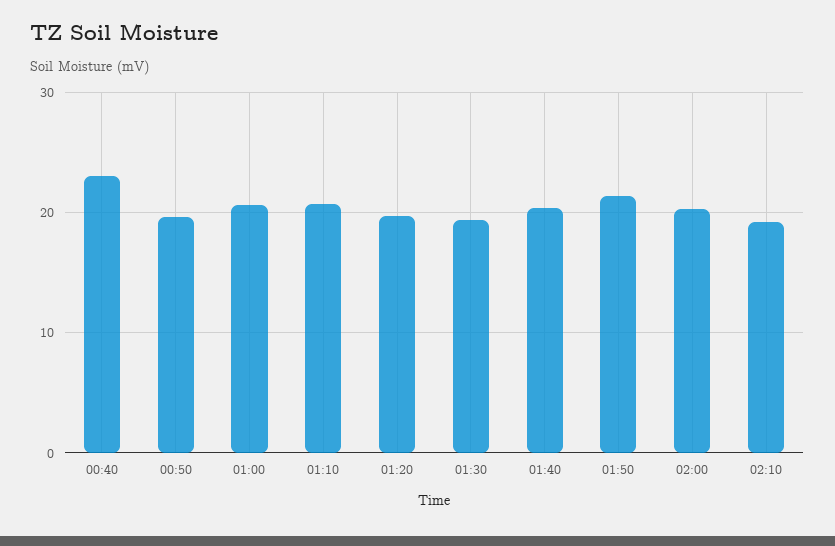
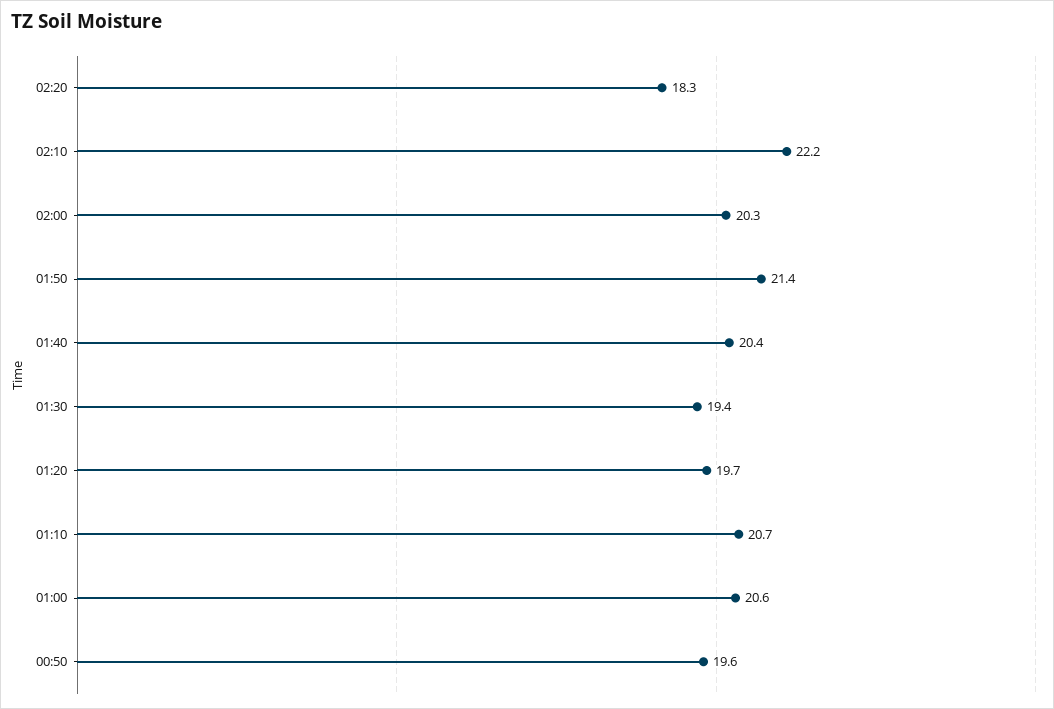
00:40: 23 -> none
02:10: 19 -> 22.2
02:20: none -> 18.3

